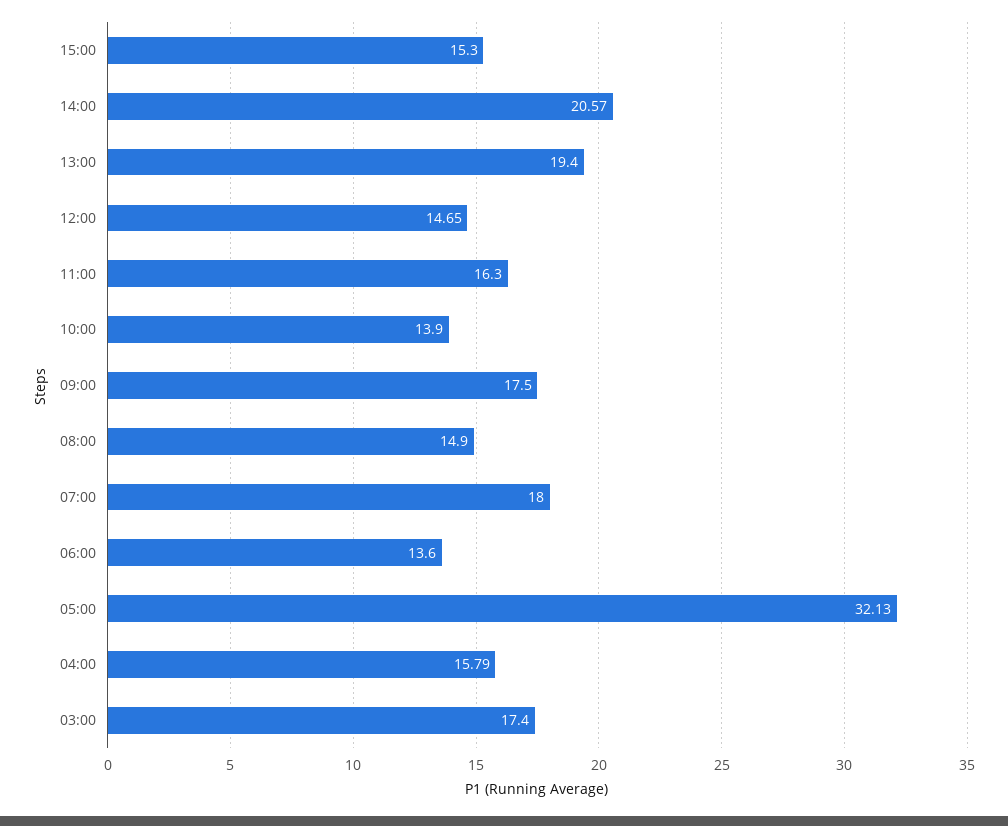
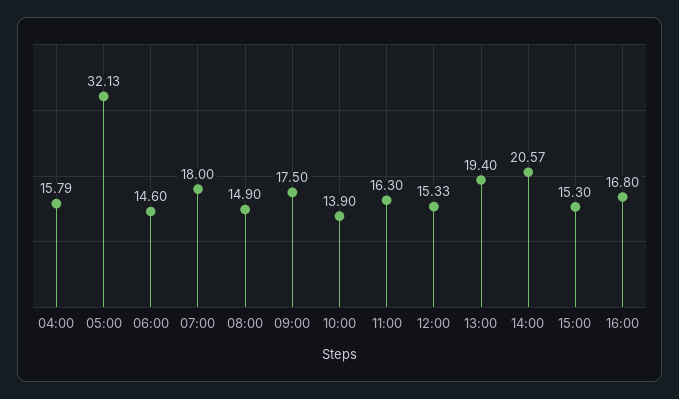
12:00: 14.65 -> 15.33
06:00: 13.6 -> 14.6
03:00: 17.4 -> none
16:00: none -> 16.8

